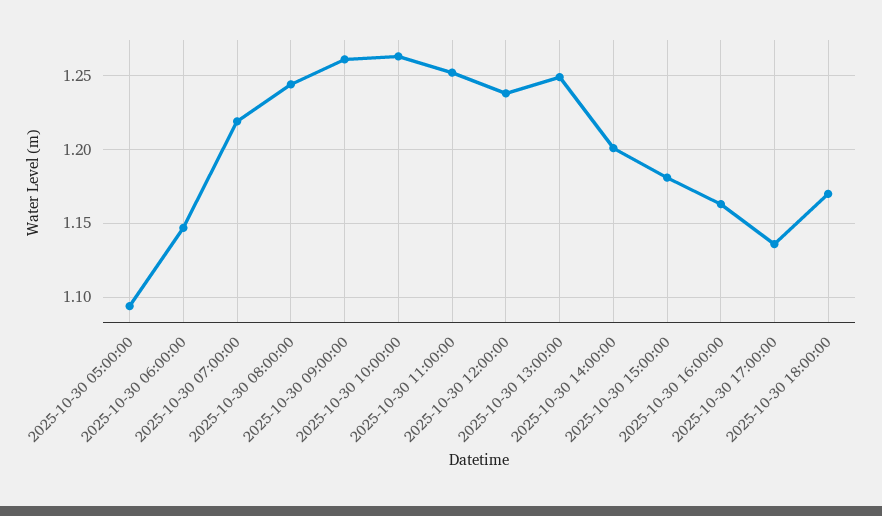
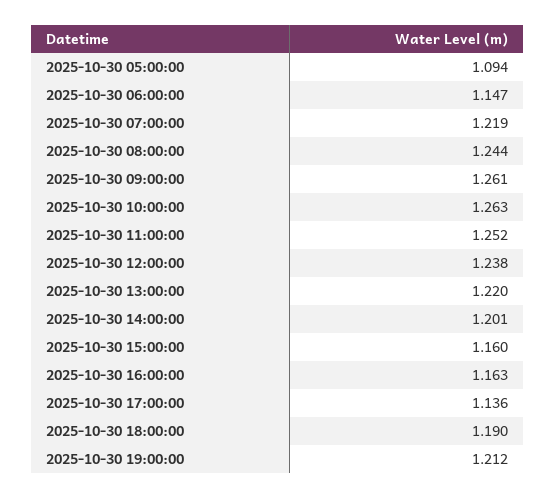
2025-10-30 13:00:00: 1.25 -> 1.22
2025-10-30 15:00:00: 1.18 -> 1.16
2025-10-30 18:00:00: 1.17 -> 1.19
2025-10-30 19:00:00: none -> 1.212

